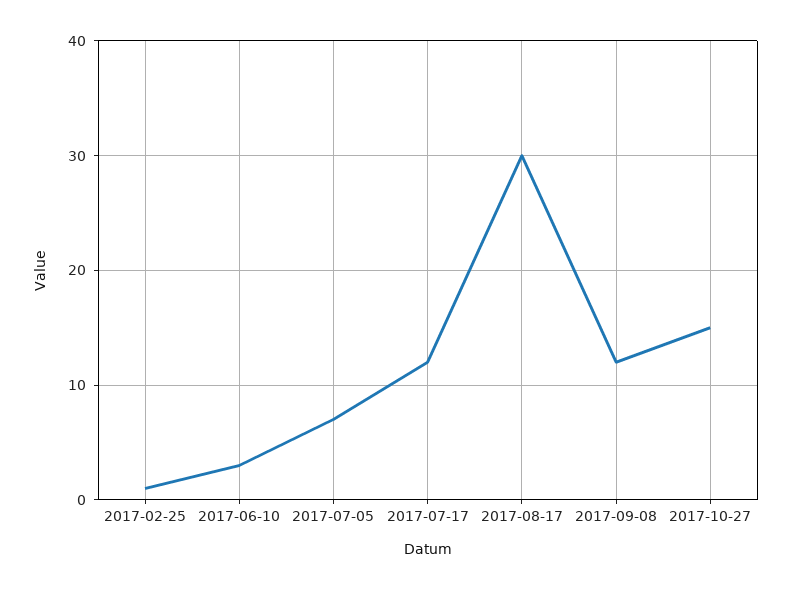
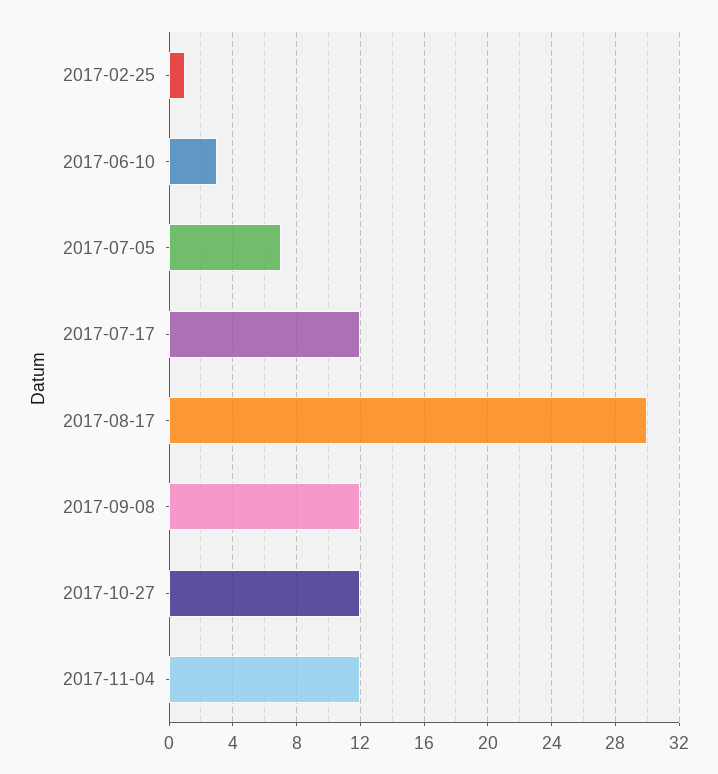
2017-10-27: 15 -> 12
2017-11-04: none -> 12

